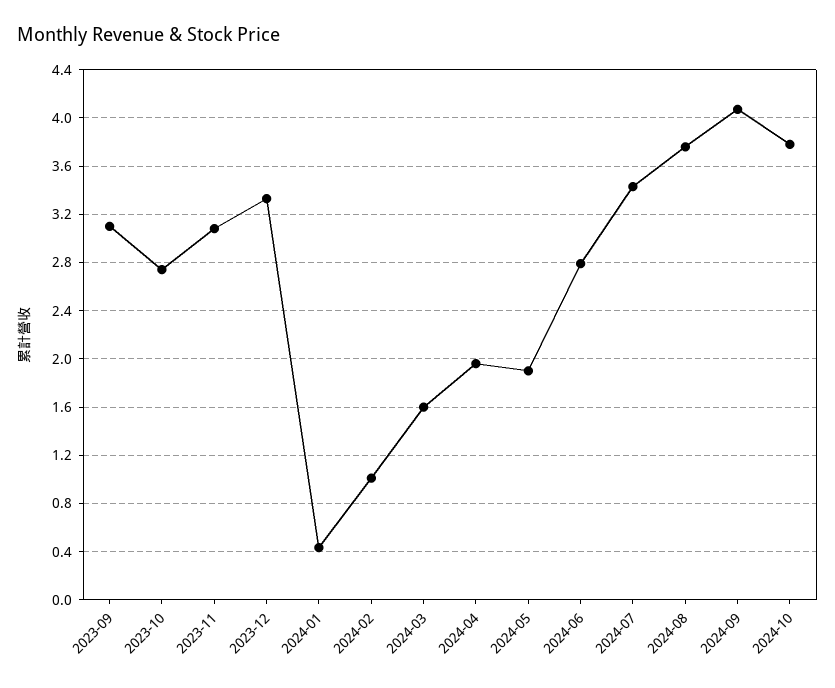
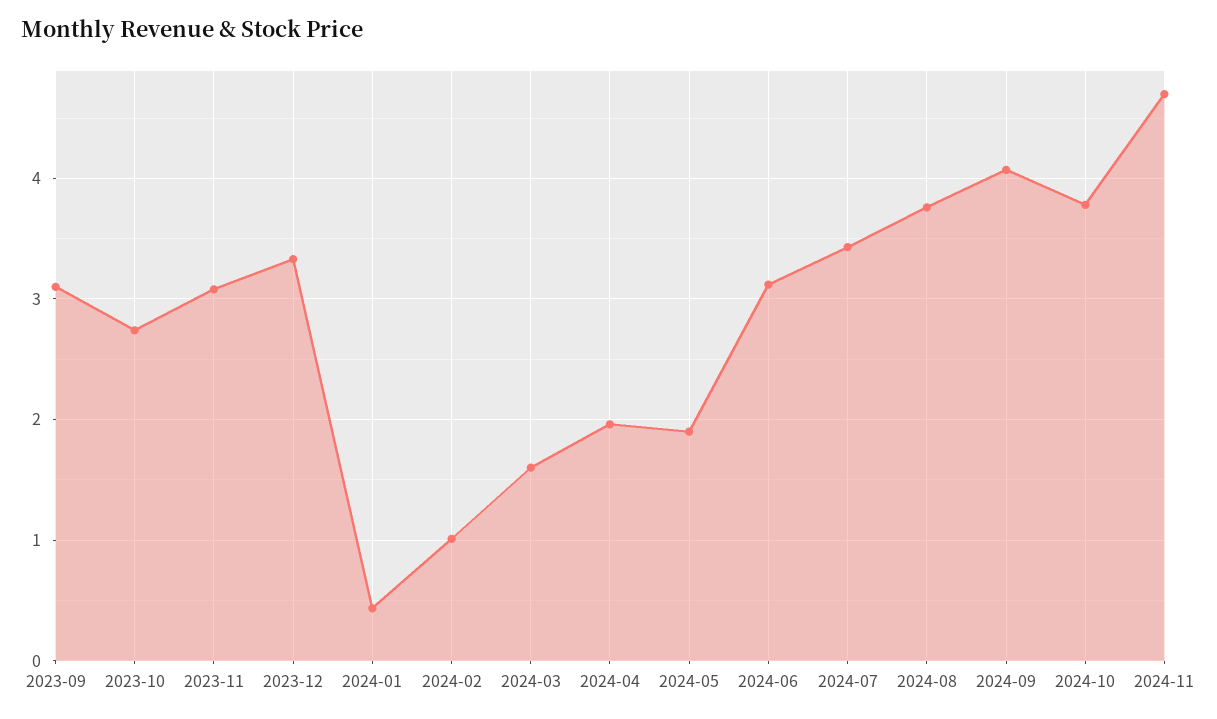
2024-06: 2.8 -> 3.1
2024-11: none -> 4.7

